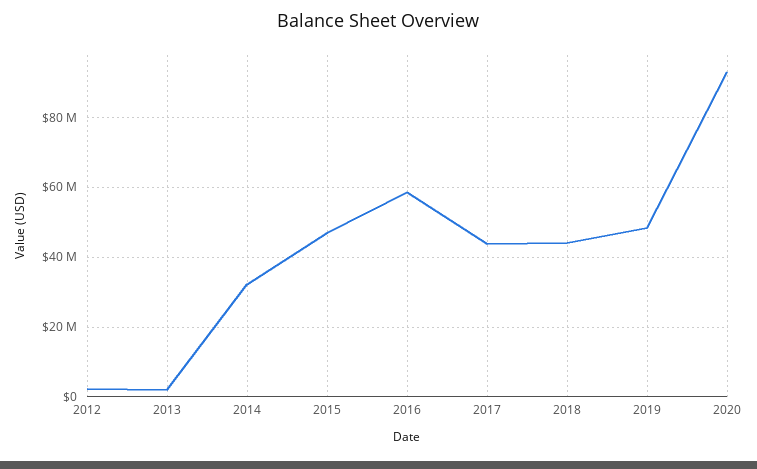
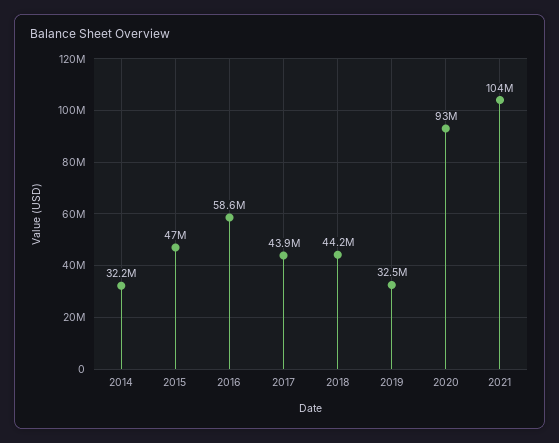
2012: 2000000 -> none
2013: 2000000 -> none
2019: 48000000 -> 32500000
2021: none -> 104000000

